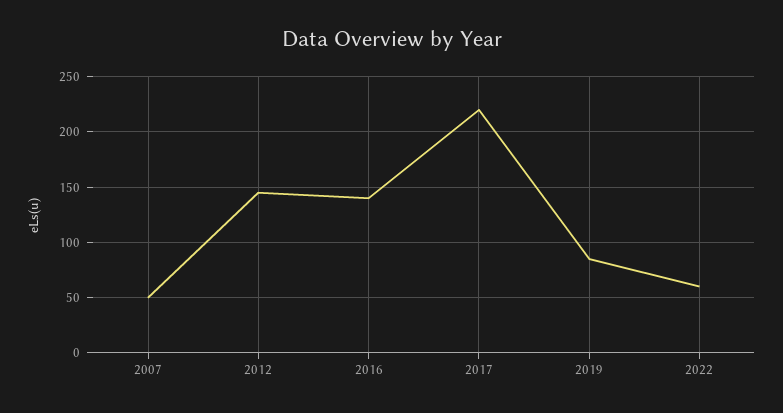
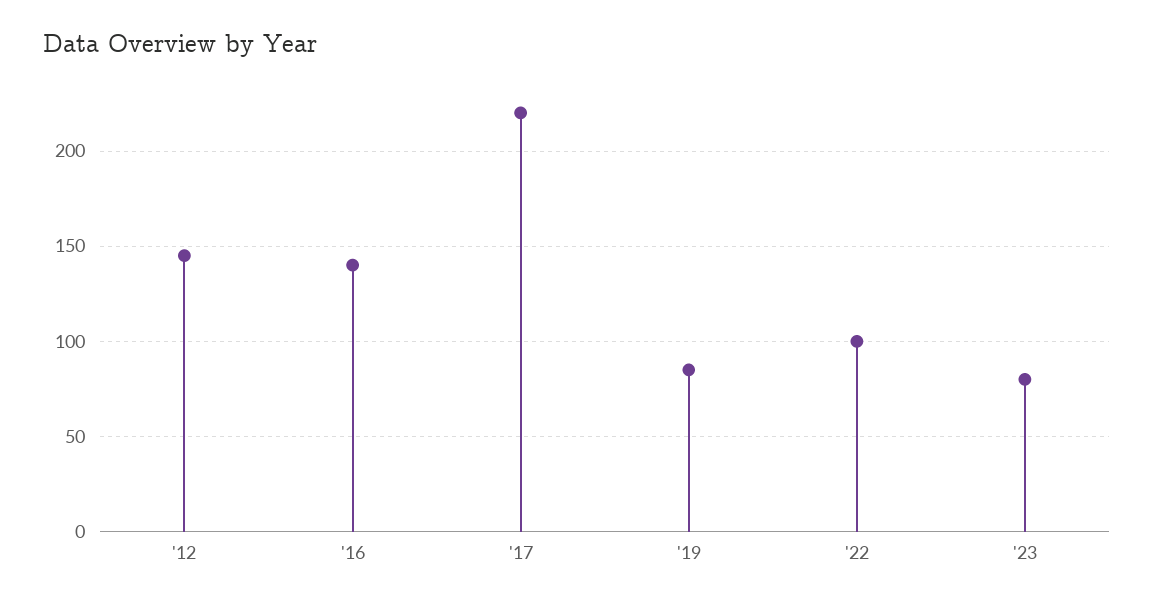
2007: 50 -> none
2022: 60 -> 100
'23: none -> 80

